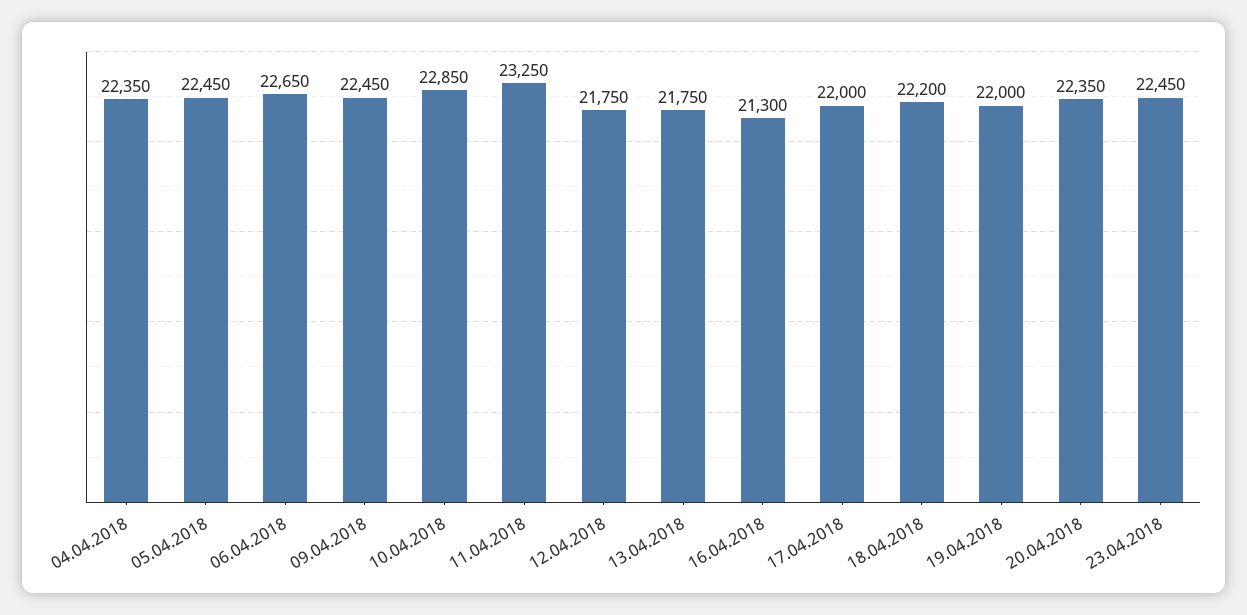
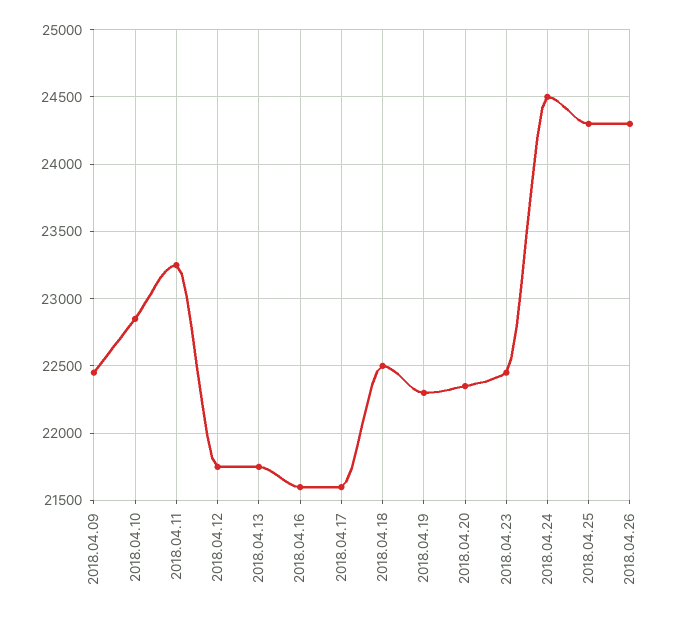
04.04.2018: 22350 -> none
05.04.2018: 22450 -> none
06.04.2018: 22650 -> none
16.04.2018: 21300 -> 21600
17.04.2018: 22000 -> 21600
18.04.2018: 22200 -> 22500
19.04.2018: 22000 -> 22300
2018.04.24: none -> 24500
2018.04.25: none -> 24300
2018.04.26: none -> 24300

